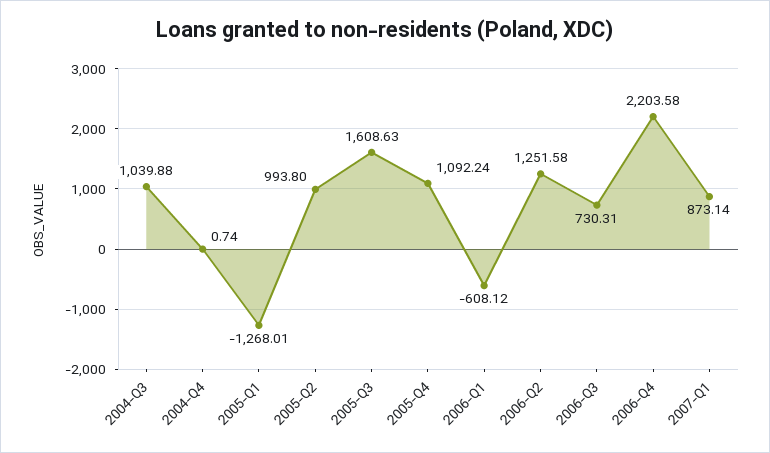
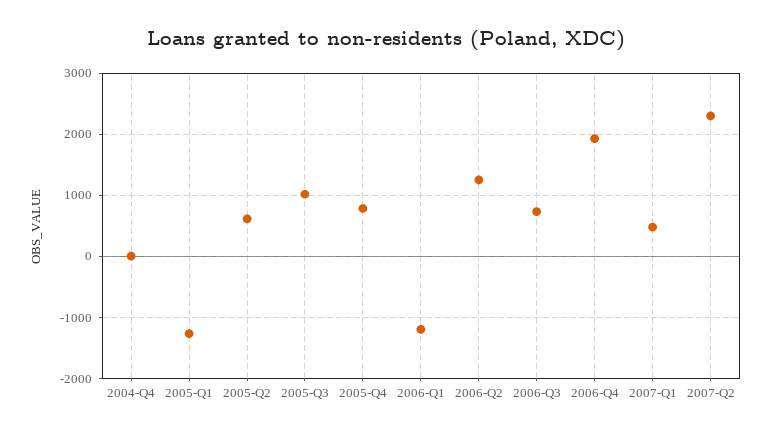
2004-Q3: 1039.88 -> none
2005-Q2: 993.8 -> 600
2005-Q3: 1608.63 -> 1000
2005-Q4: 1092.24 -> 800
2006-Q1: -608.12 -> -1200
2006-Q4: 2203.58 -> 1900
2007-Q1: 873.14 -> 500
2007-Q2: none -> 2300

